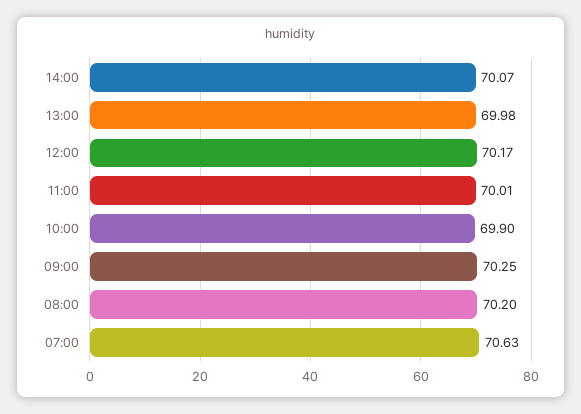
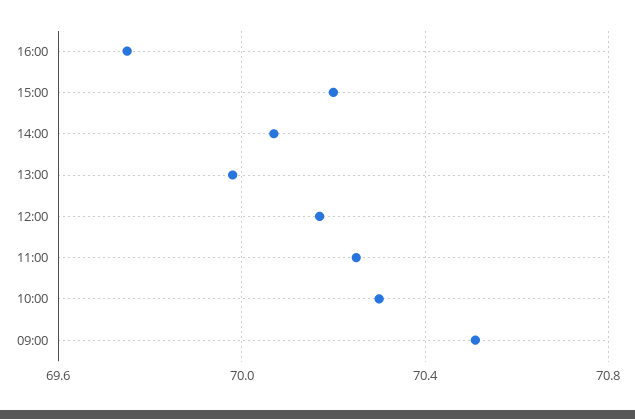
11:00: 70.01 -> 70.25
10:00: 69.9 -> 70.3
09:00: 70.25 -> 70.5
08:00: 70.2 -> none
07:00: 70.63 -> none
16:00: none -> 69.75
15:00: none -> 70.2

